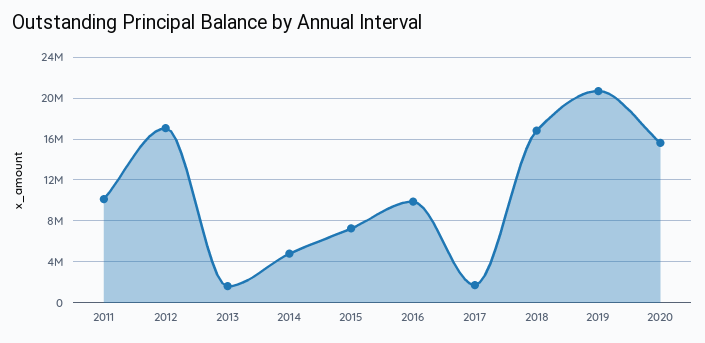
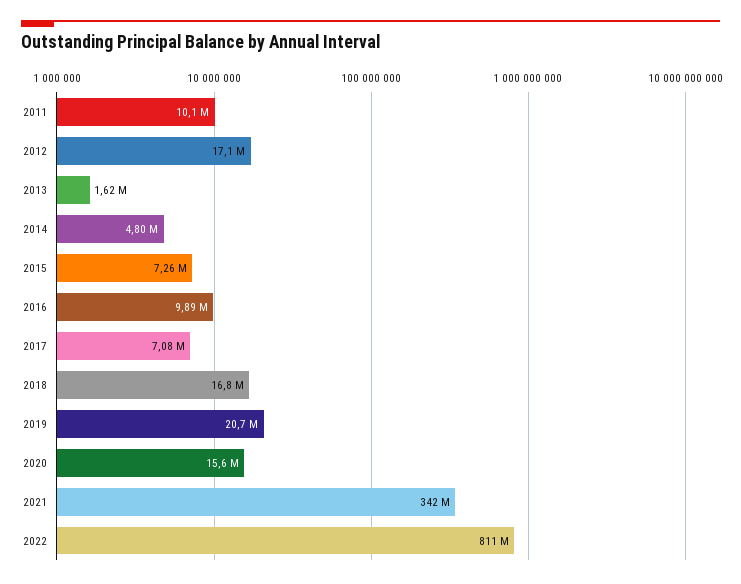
2017: 2000000 -> 7080000
2021: none -> 342000000
2022: none -> 811000000

